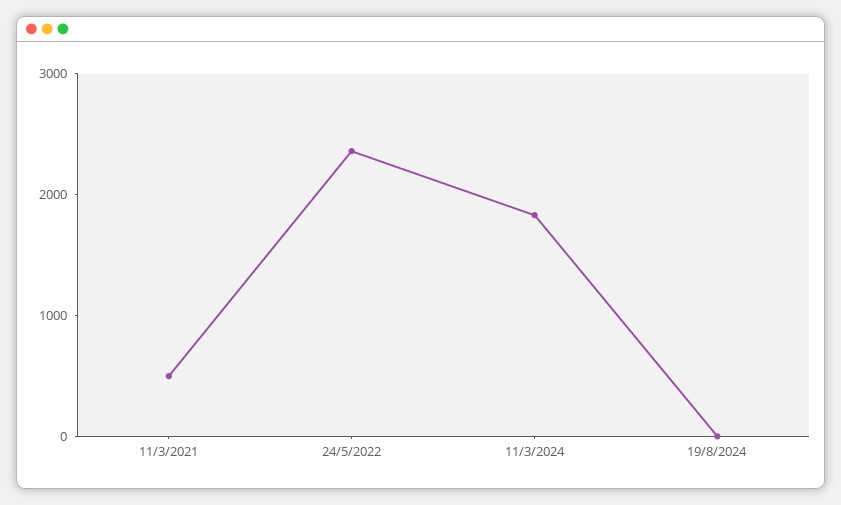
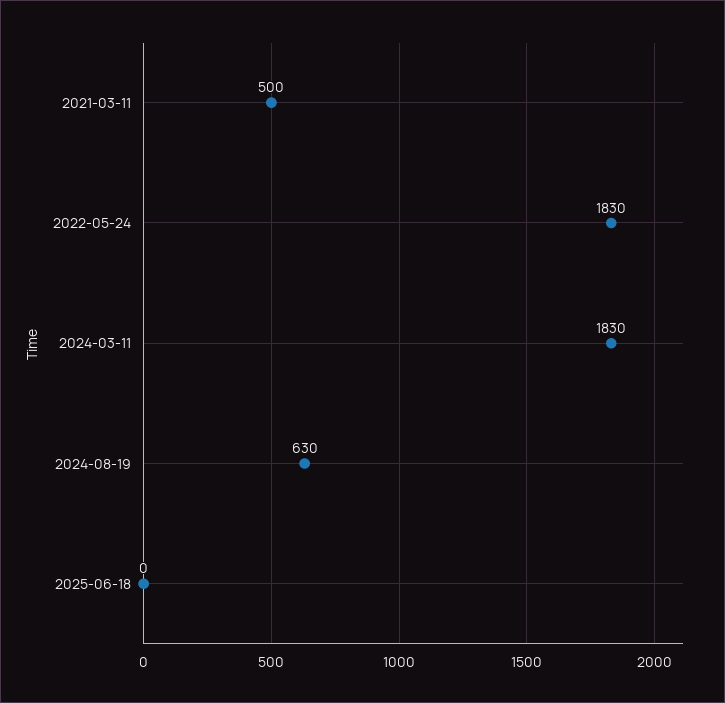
24/5/2022: 2400 -> 1830
19/8/2024: 0 -> 630
2025-06-18: none -> 0

